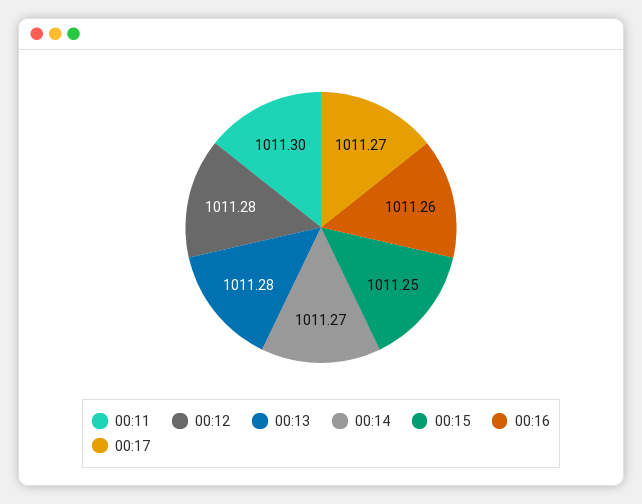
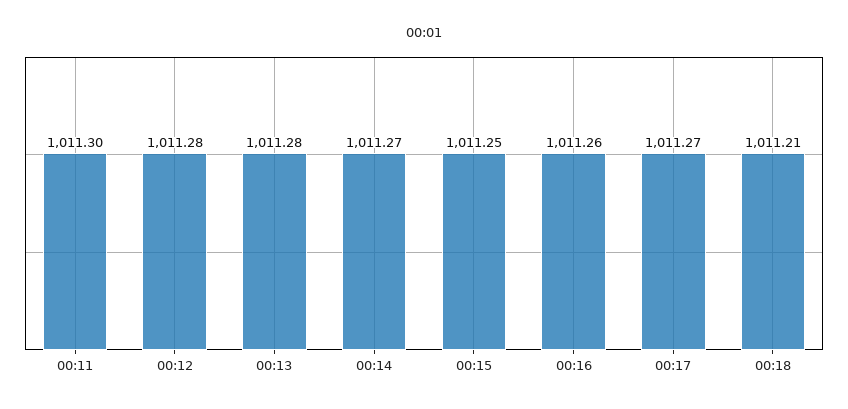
00:18: none -> 1011.21

